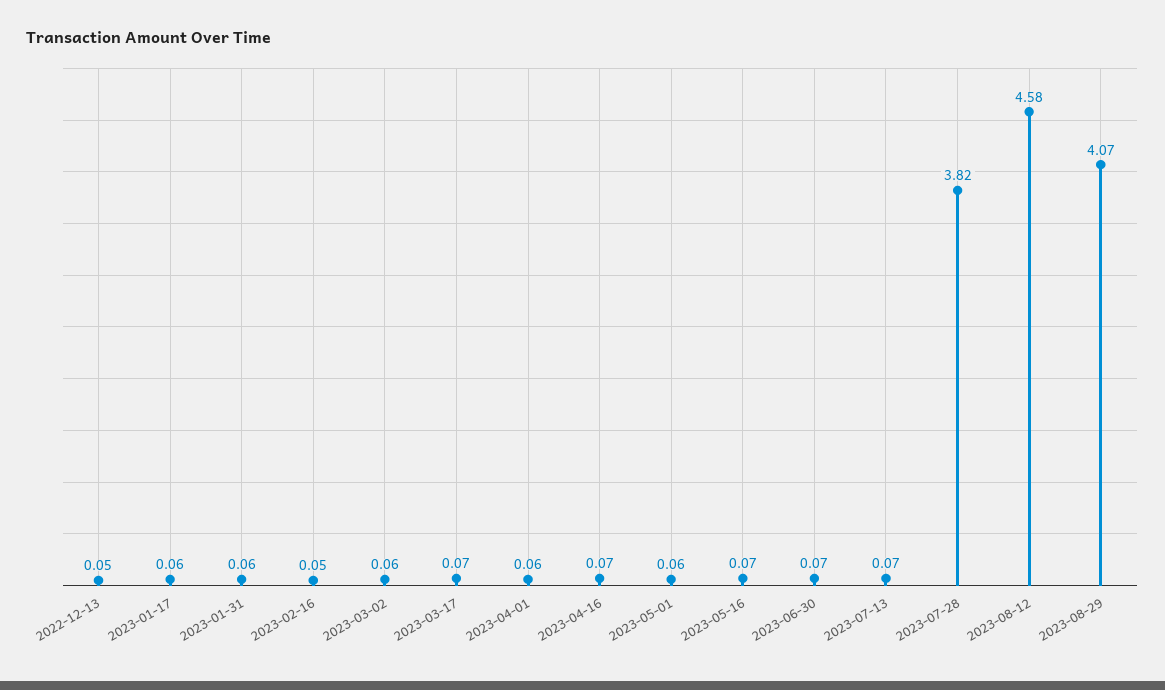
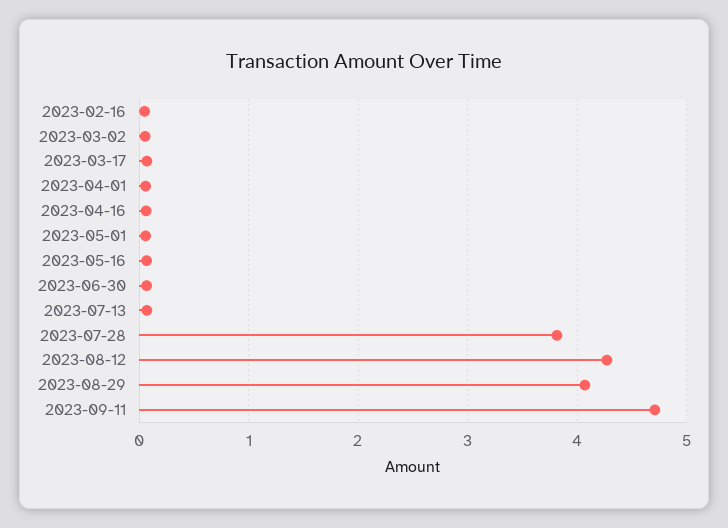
2022-12-13: 0.05 -> none
2023-01-17: 0.06 -> none
2023-01-31: 0.06 -> none
2023-08-12: 4.58 -> 4.3
2023-09-11: none -> 4.7

